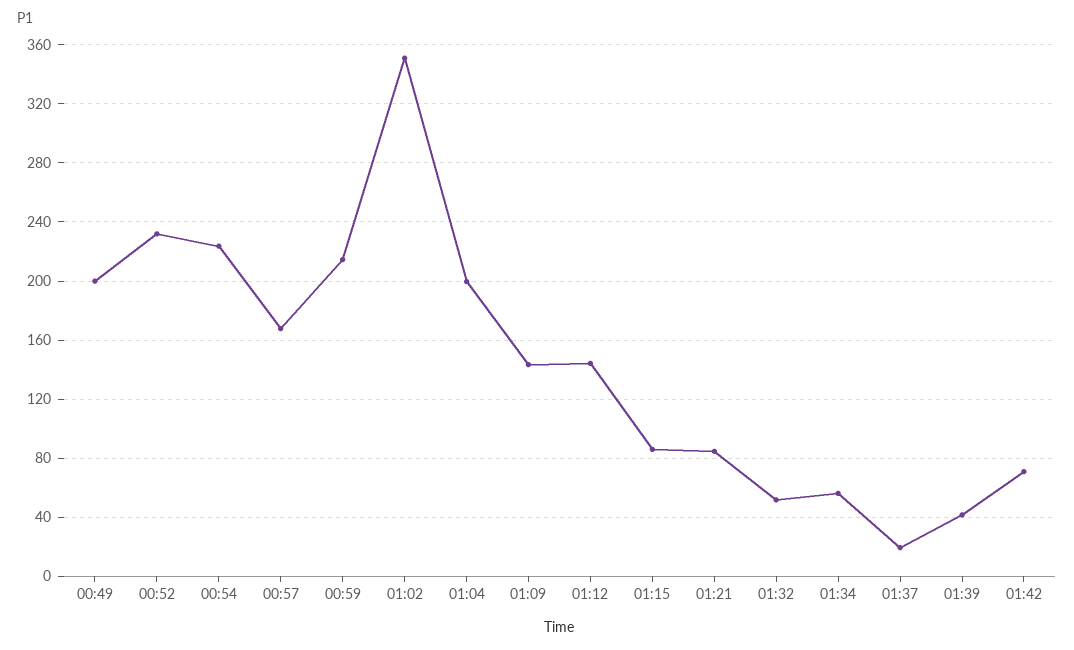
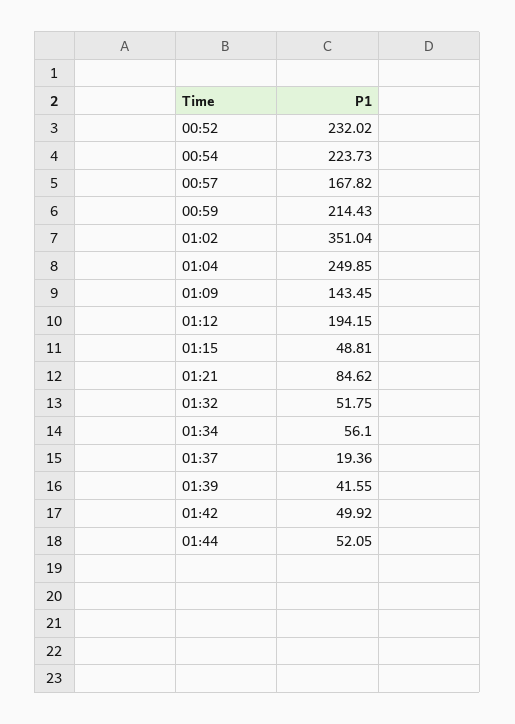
00:49: 200 -> none
01:04: 200 -> 249.85
01:12: 145 -> 194.15
01:15: 85 -> 48.81
01:42: 70 -> 49.92
01:44: none -> 52.05

